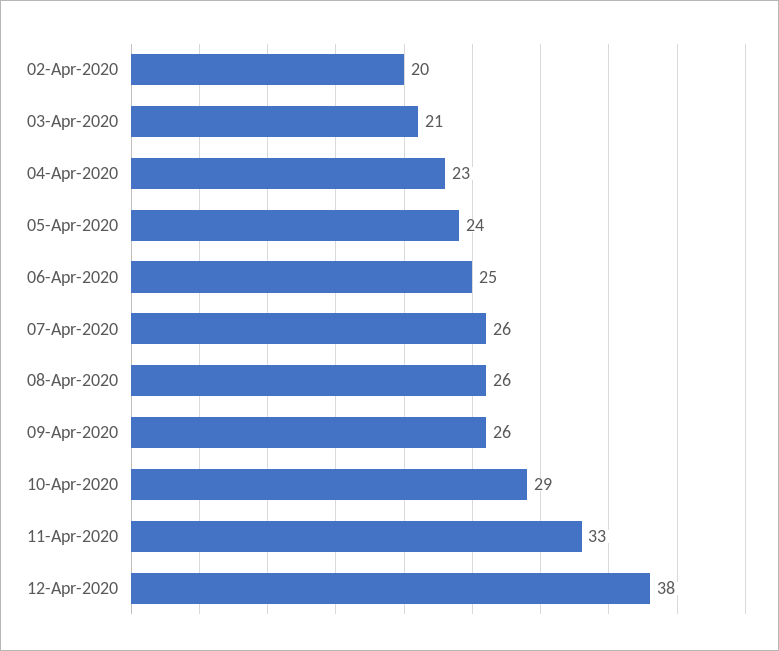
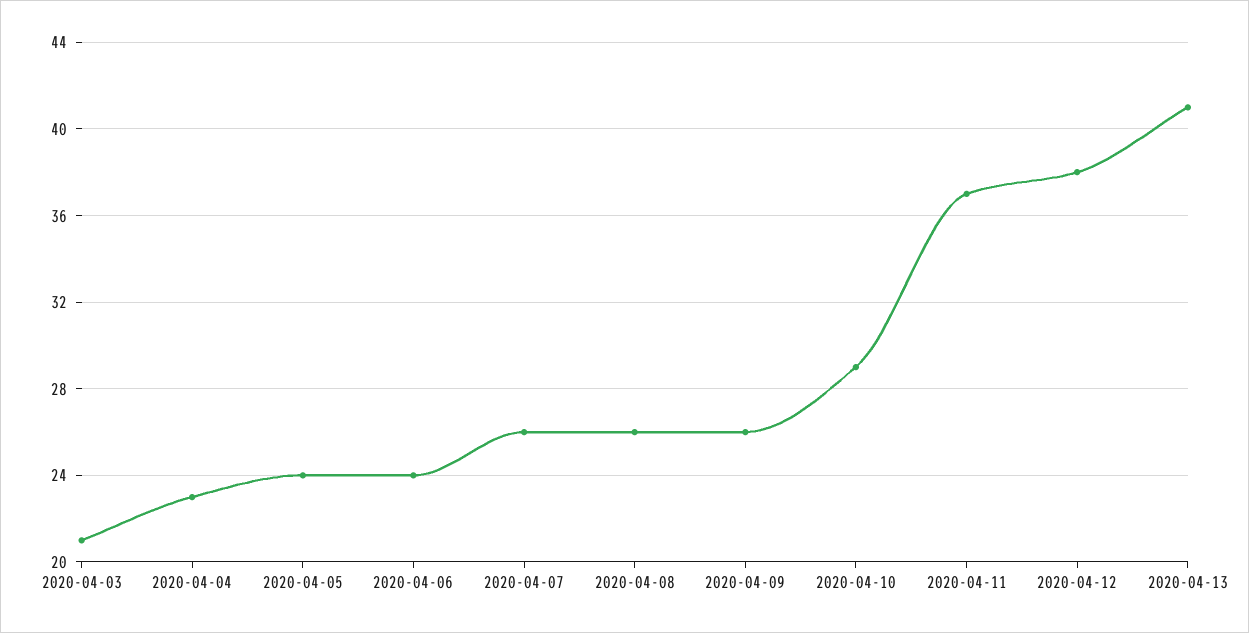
02-Apr-2020: 20 -> none
06-Apr-2020: 25 -> 24
11-Apr-2020: 33 -> 37
2020-04-13: none -> 41

